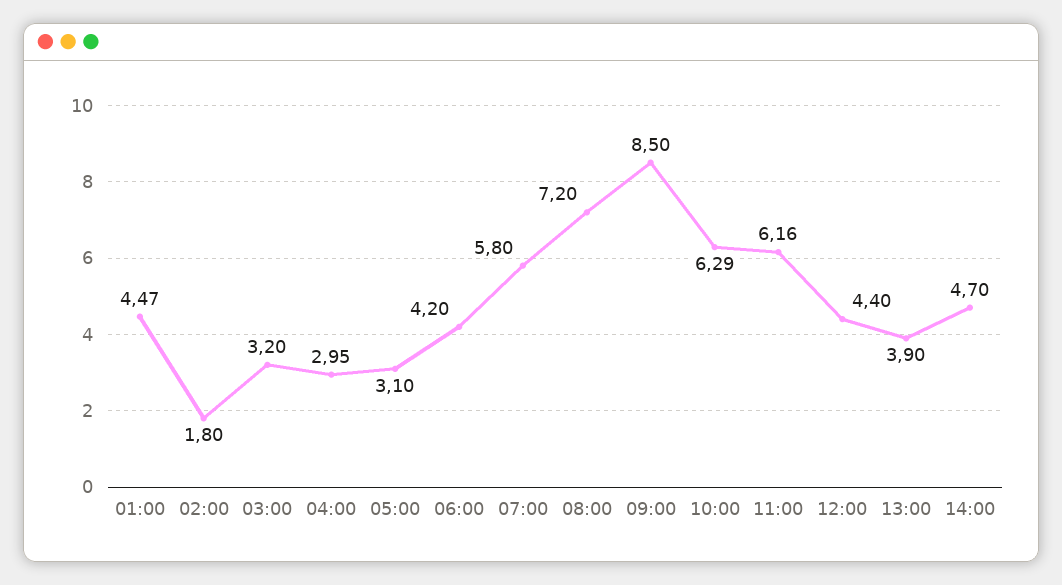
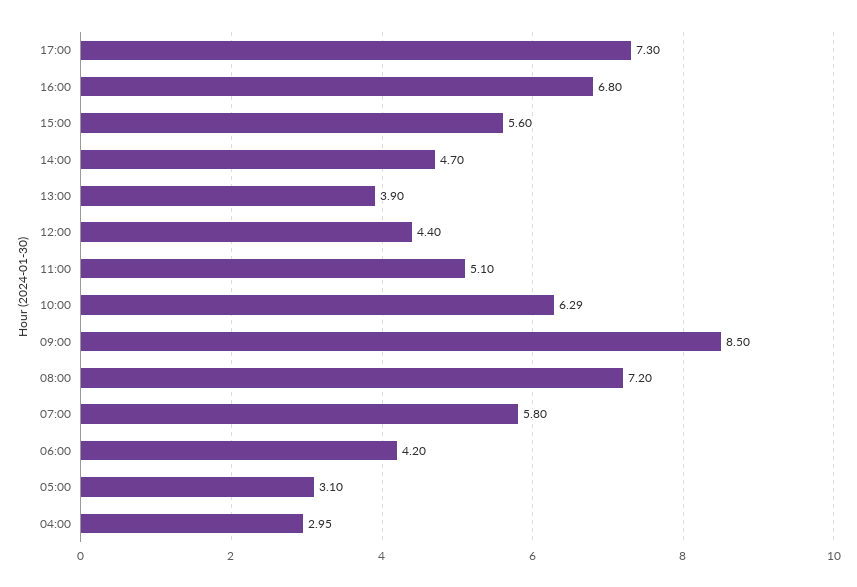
01:00: 4.47 -> none
02:00: 1.8 -> none
03:00: 3.2 -> none
11:00: 6.16 -> 5.1
17:00: none -> 7.3
16:00: none -> 6.8
15:00: none -> 5.6

